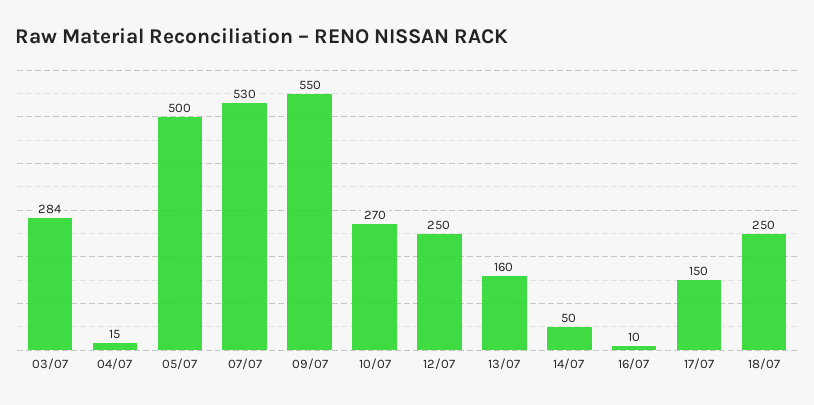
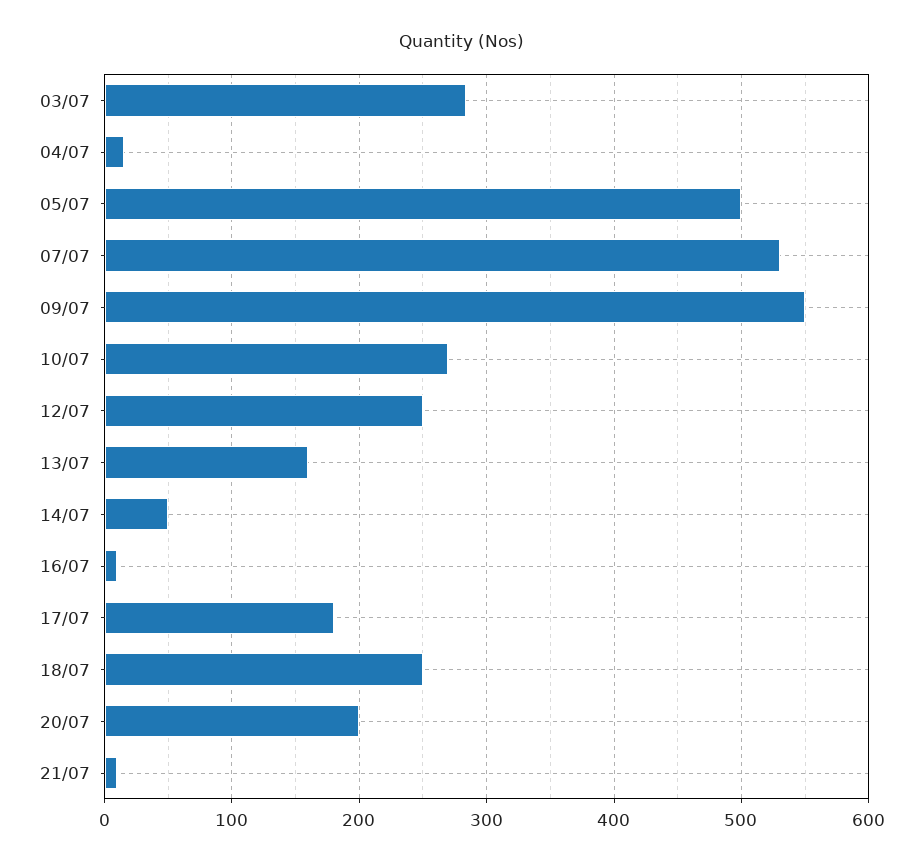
17/07: 150 -> 180
20/07: none -> 200
21/07: none -> 10

